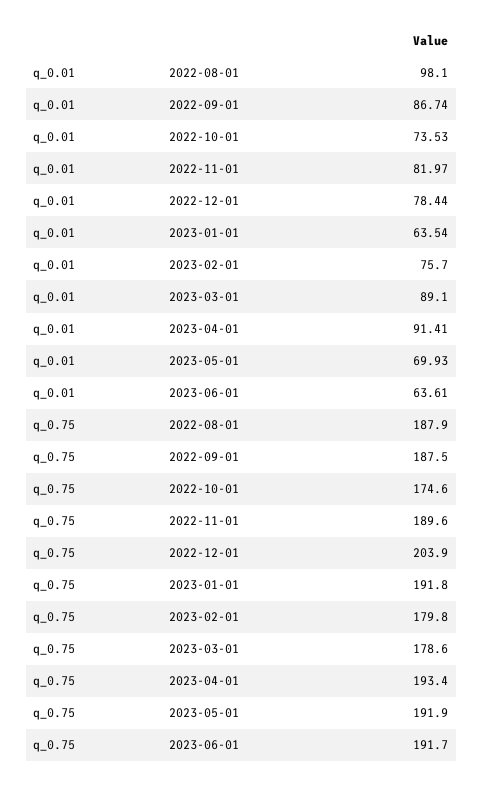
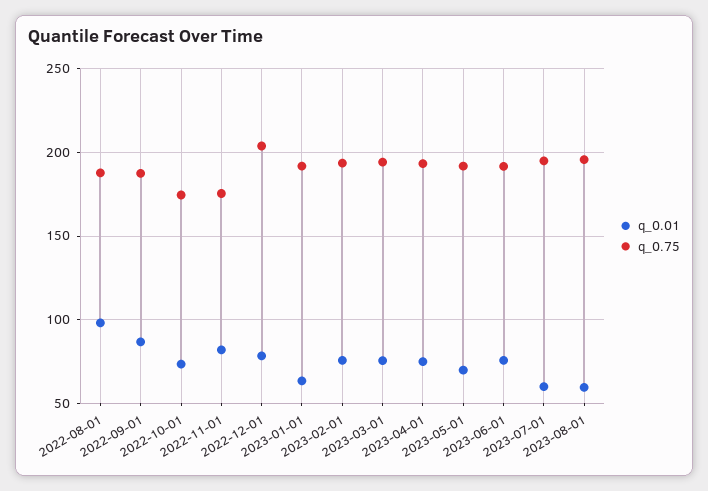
q_0.01, 2023-03-01: 89.1 -> 75
q_0.01, 2023-04-01: 91.41 -> 75
q_0.01, 2023-06-01: 63.61 -> 75
q_0.75, 2022-11-01: 189.6 -> 175
q_0.75, 2023-02-01: 179.8 -> 195
q_0.75, 2023-03-01: 178.6 -> 195
q_0.01, 2023-07-01: none -> 60
q_0.75, 2023-07-01: none -> 195
q_0.01, 2023-08-01: none -> 60
q_0.75, 2023-08-01: none -> 195

